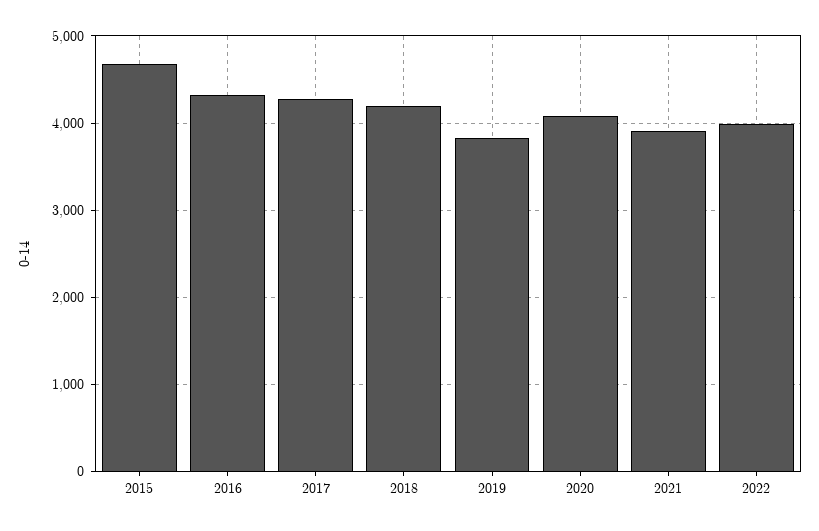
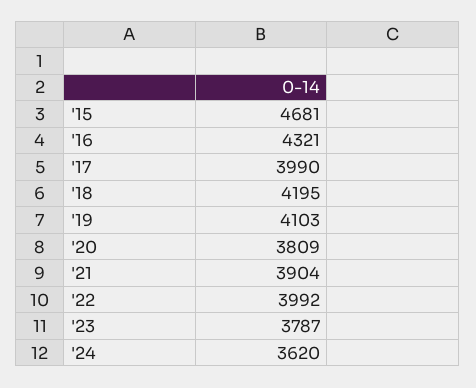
2017: 4300 -> 3990
2019: 3800 -> 4103
2020: 4100 -> 3809
'23: none -> 3787
'24: none -> 3620

